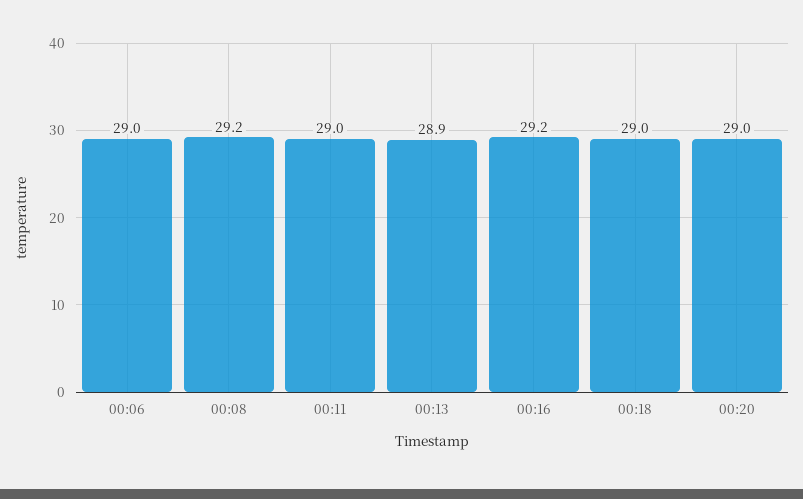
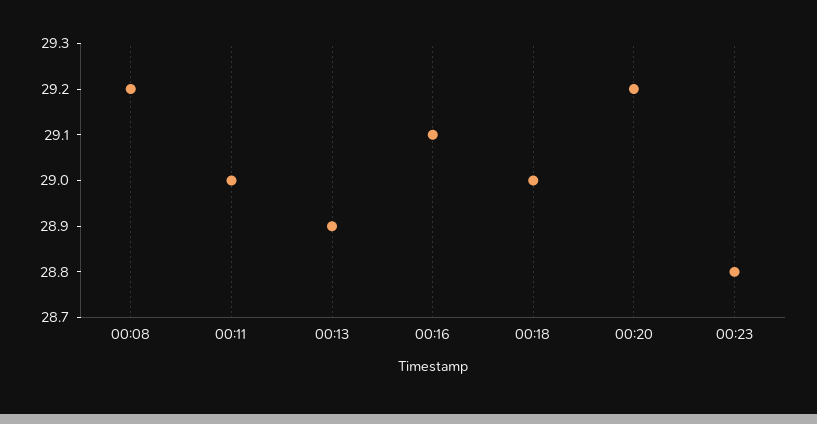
00:06: 29 -> none
00:16: 29.2 -> 29.1
00:20: 29 -> 29.2
00:23: none -> 28.8

